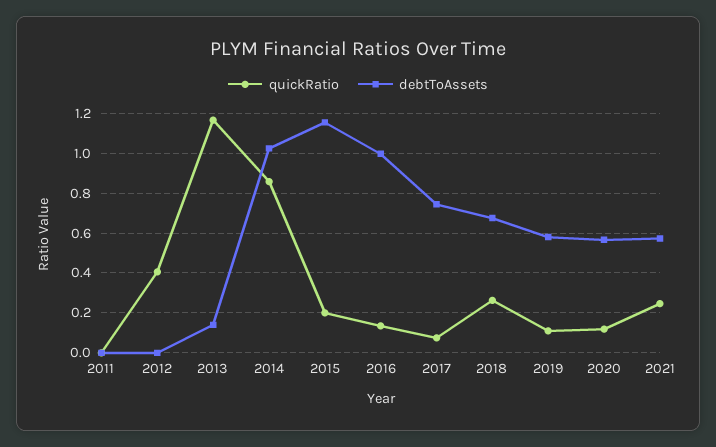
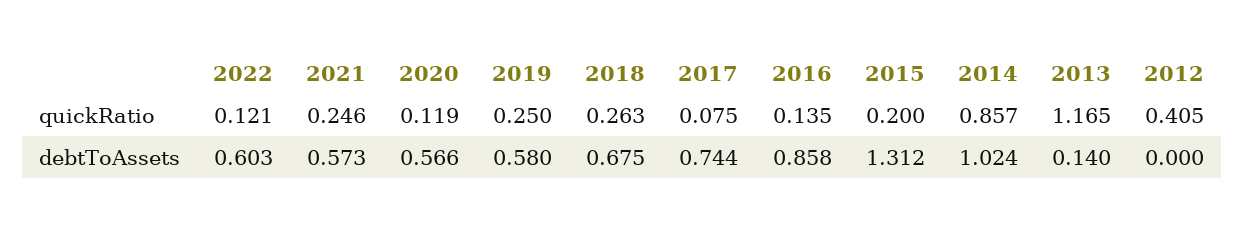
quickRatio, 2011: 0 -> none
debtToAssets, 2011: 0 -> none
debtToAssets, 2015: 1.15 -> 1.312
debtToAssets, 2016: 1 -> 0.858
quickRatio, 2019: 0.1 -> 0.25
quickRatio, 2022: none -> 0.121
debtToAssets, 2022: none -> 0.603

